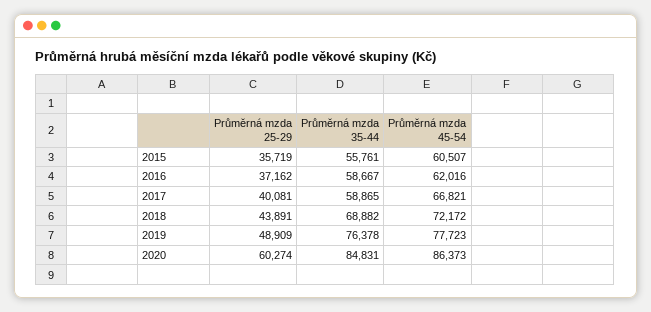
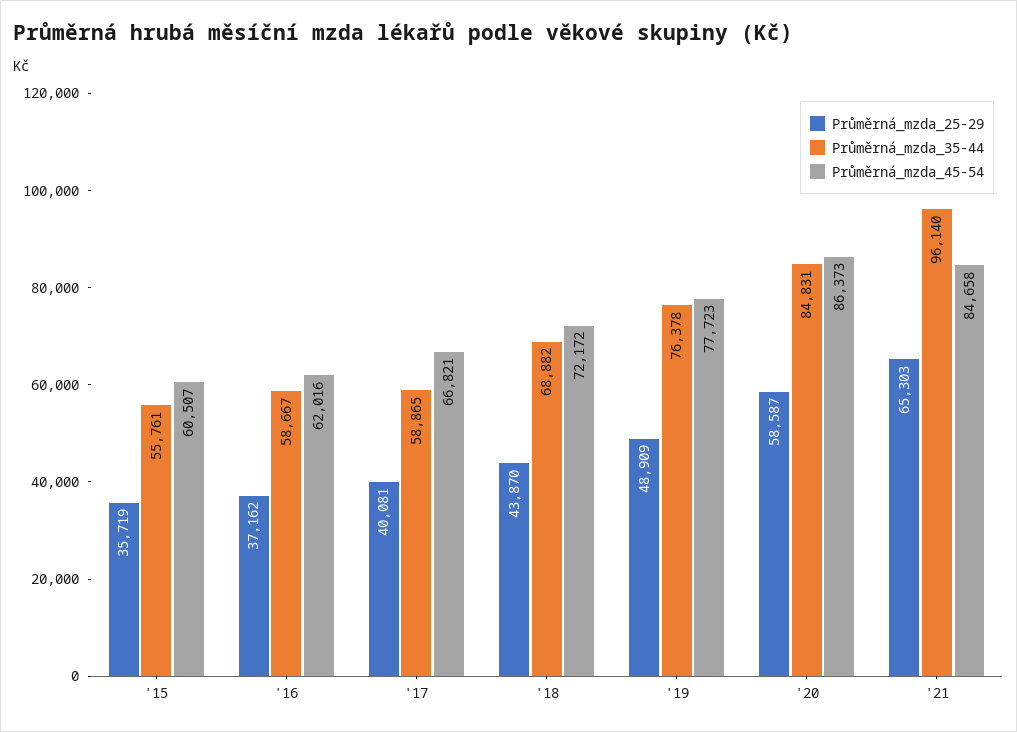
Průměrná mzda 25-29, 2018: 43891 -> 43870
Průměrná mzda 25-29, 2020: 60274 -> 58587
Průměrná mzda 25-29, '21: none -> 65303
Průměrná mzda 35-44, '21: none -> 96140
Průměrná mzda 45-54, '21: none -> 84658

